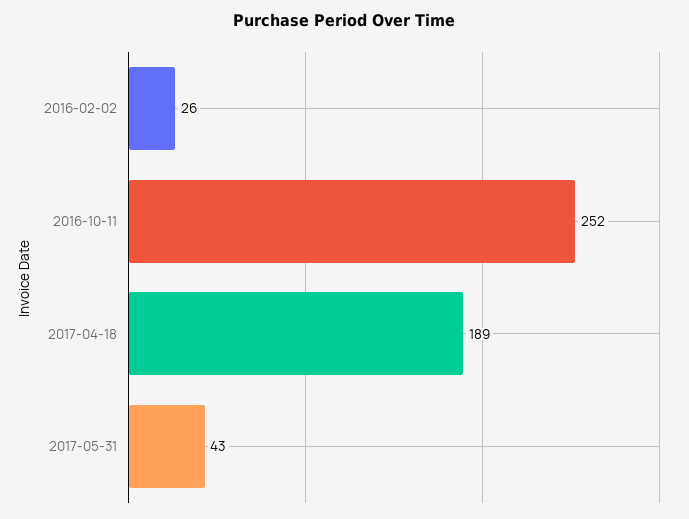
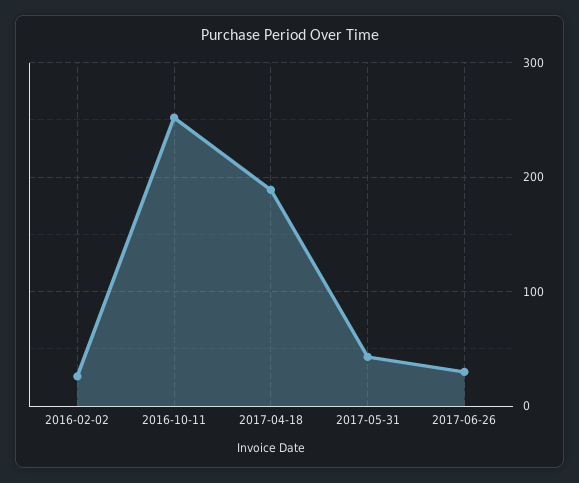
2017-06-26: none -> 30

